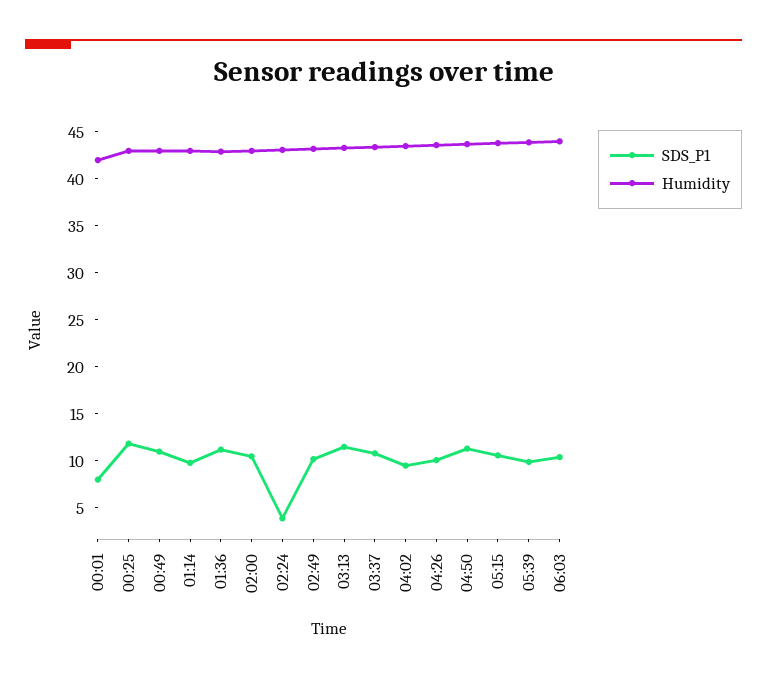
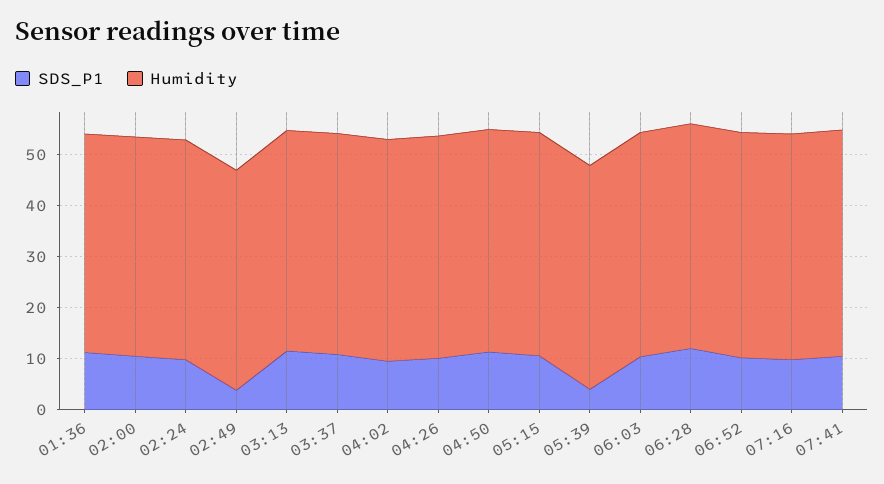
SDS_P1, 00:01: 8 -> none
Humidity, 00:01: 42 -> none
SDS_P1, 00:25: 12 -> none
Humidity, 00:25: 43 -> none
SDS_P1, 00:49: 11 -> none
Humidity, 00:49: 43 -> none
SDS_P1, 01:14: 10 -> none
Humidity, 01:14: 43 -> none
SDS_P1, 02:24: 4 -> 10
SDS_P1, 02:49: 10 -> 4
SDS_P1, 05:39: 10 -> 4
SDS_P1, 06:28: none -> 12
Humidity, 06:28: none -> 44
SDS_P1, 06:52: none -> 10
Humidity, 06:52: none -> 44
SDS_P1, 07:16: none -> 10
Humidity, 07:16: none -> 44
SDS_P1, 07:41: none -> 10
Humidity, 07:41: none -> 44

